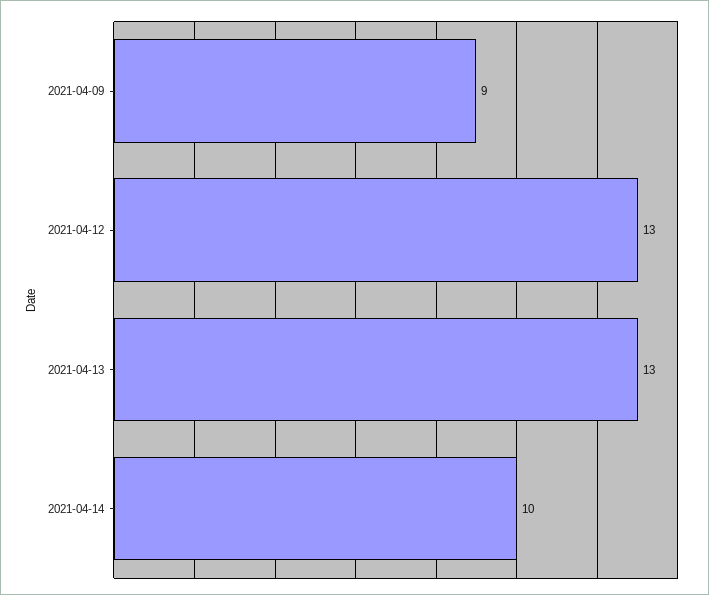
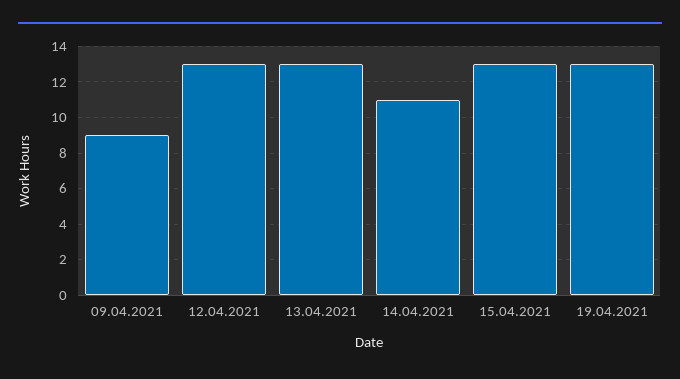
2021-04-14: 10 -> 11
15.04.2021: none -> 13
19.04.2021: none -> 13

